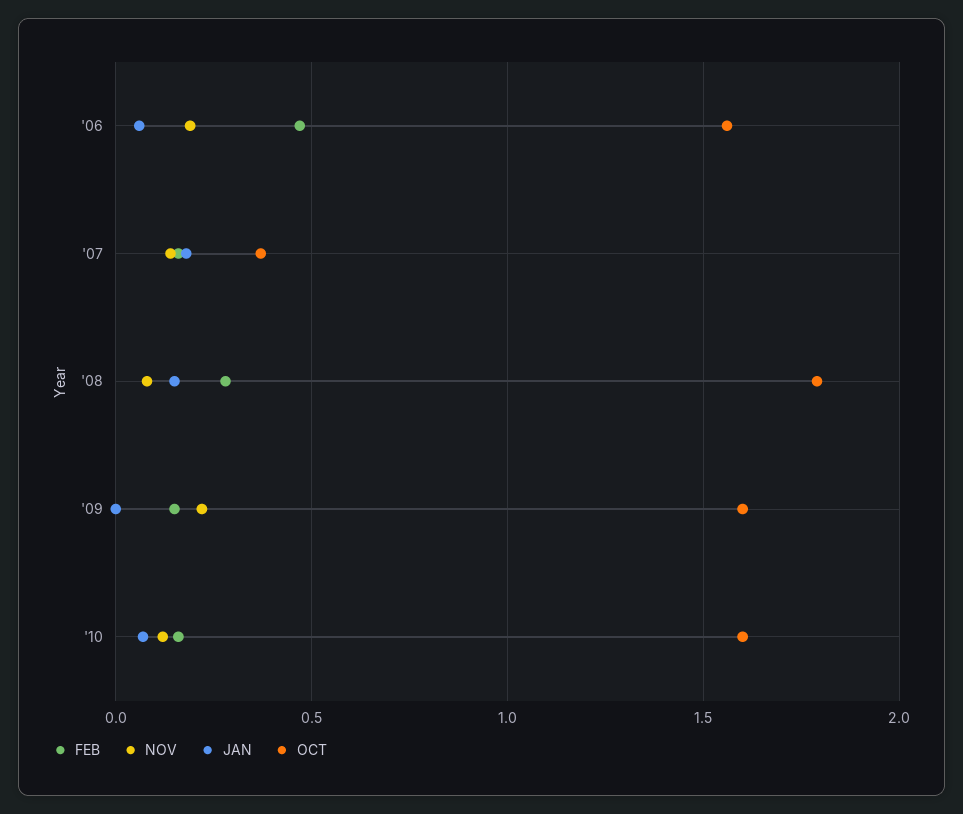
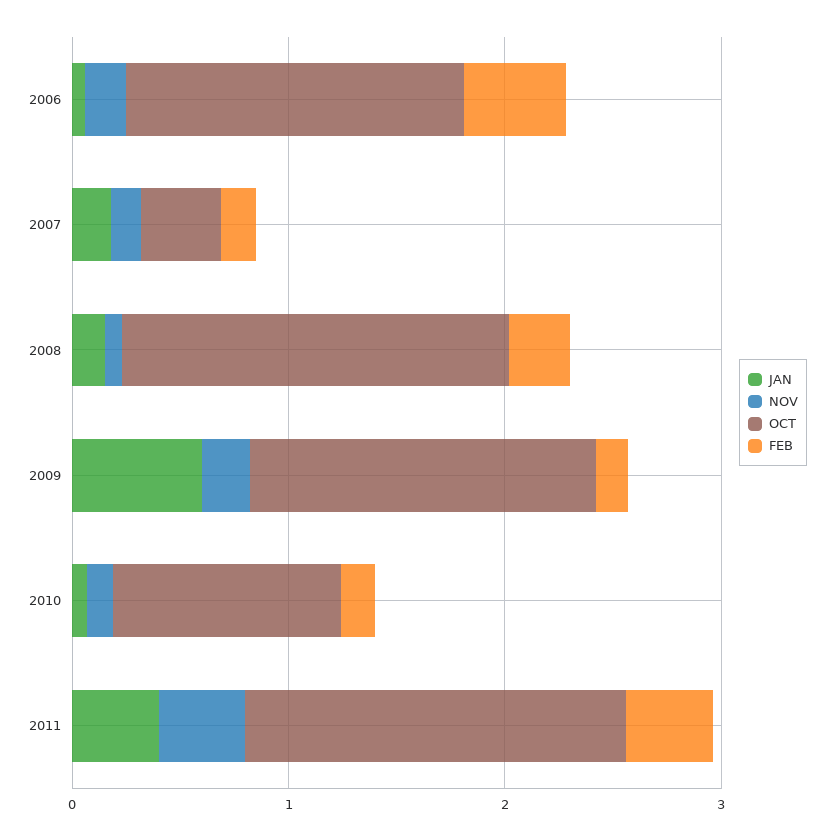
JAN, '09: 0 -> 0.6
OCT, '10: 1.6 -> 1
JAN, 2011: none -> 0.4
NOV, 2011: none -> 0.4
OCT, 2011: none -> 1.8
FEB, 2011: none -> 0.4

